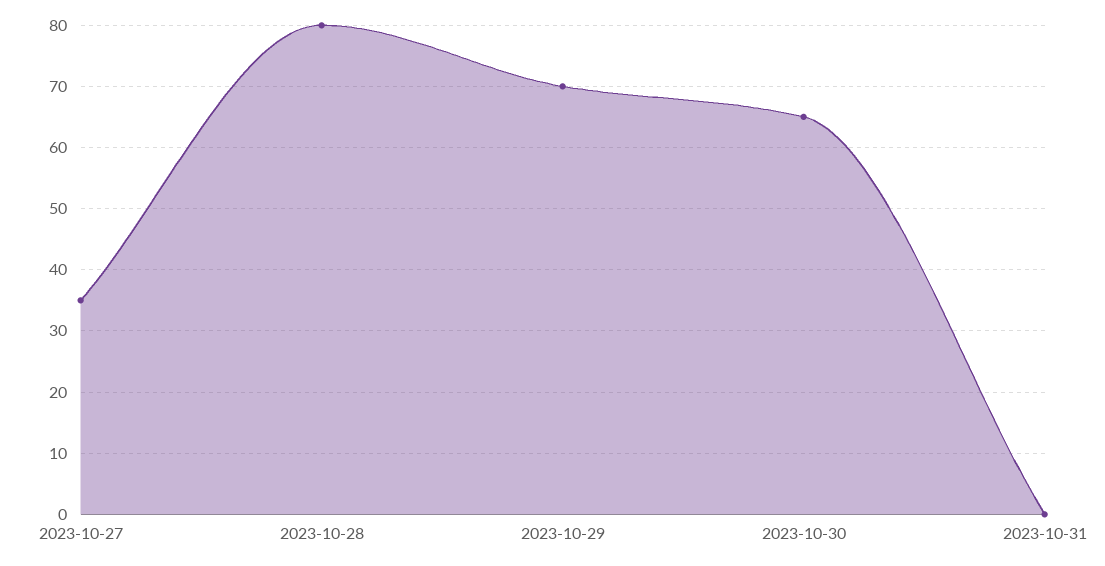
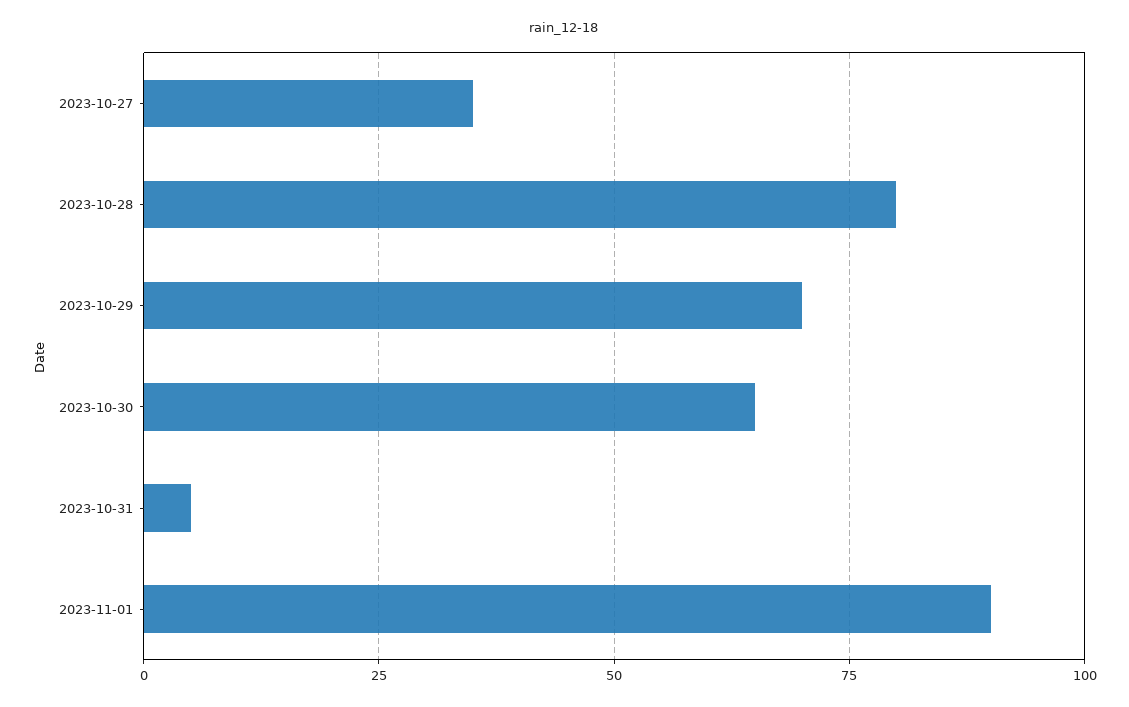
2023-10-31: 0 -> 5
2023-11-01: none -> 90

